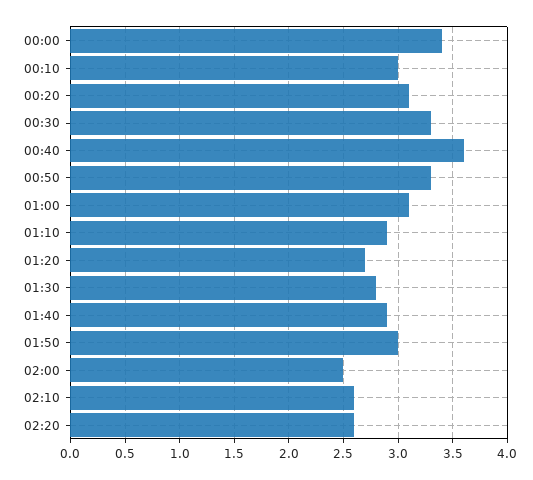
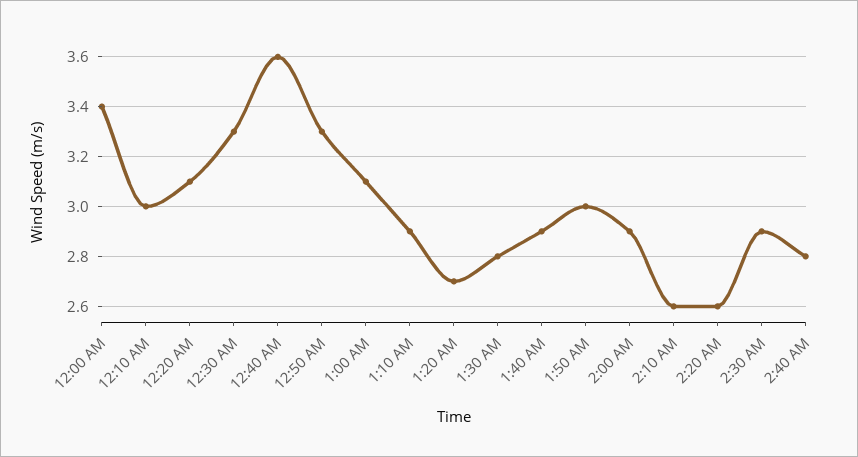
02:00: 2.5 -> 2.9
2:30 AM: none -> 2.9
2:40 AM: none -> 2.8

